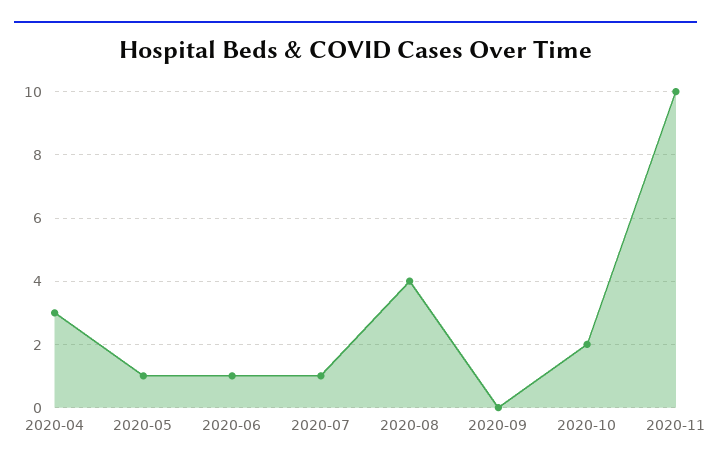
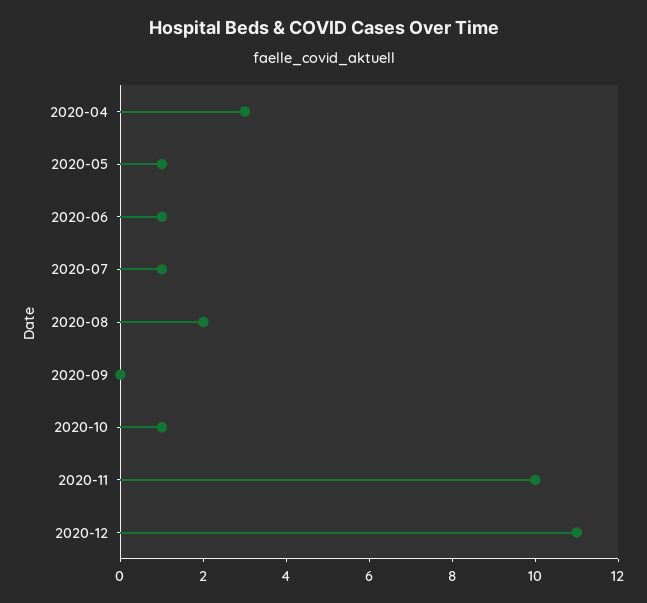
2020-08: 4 -> 2
2020-10: 2 -> 1
2020-12: none -> 11

